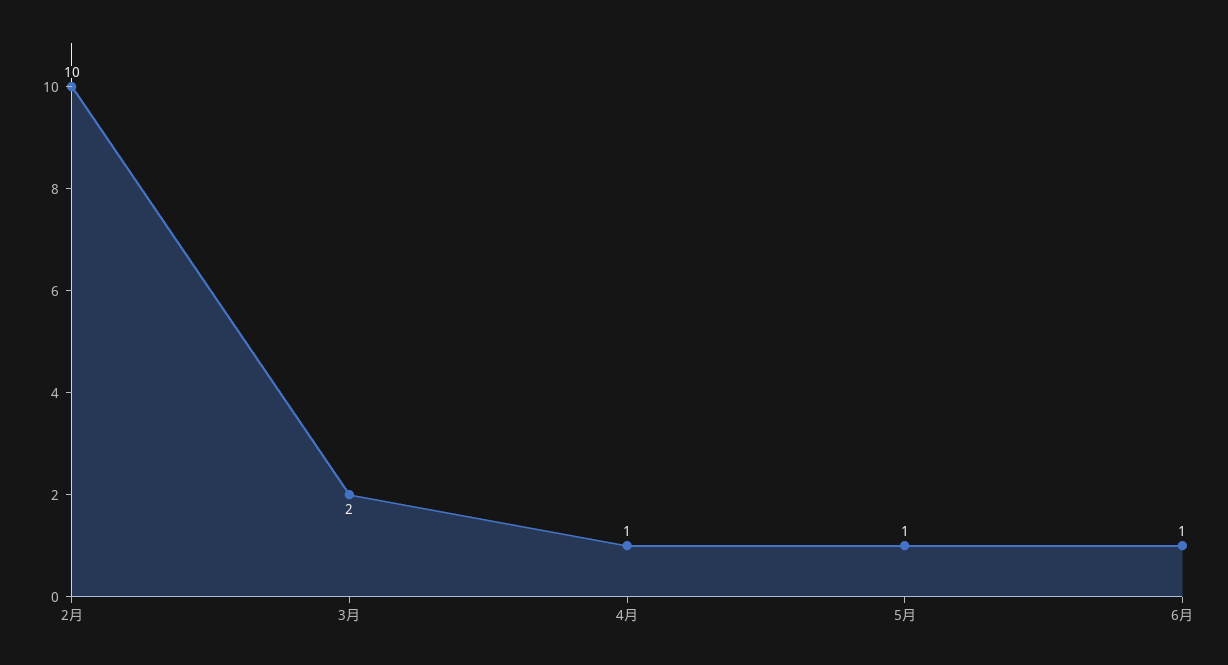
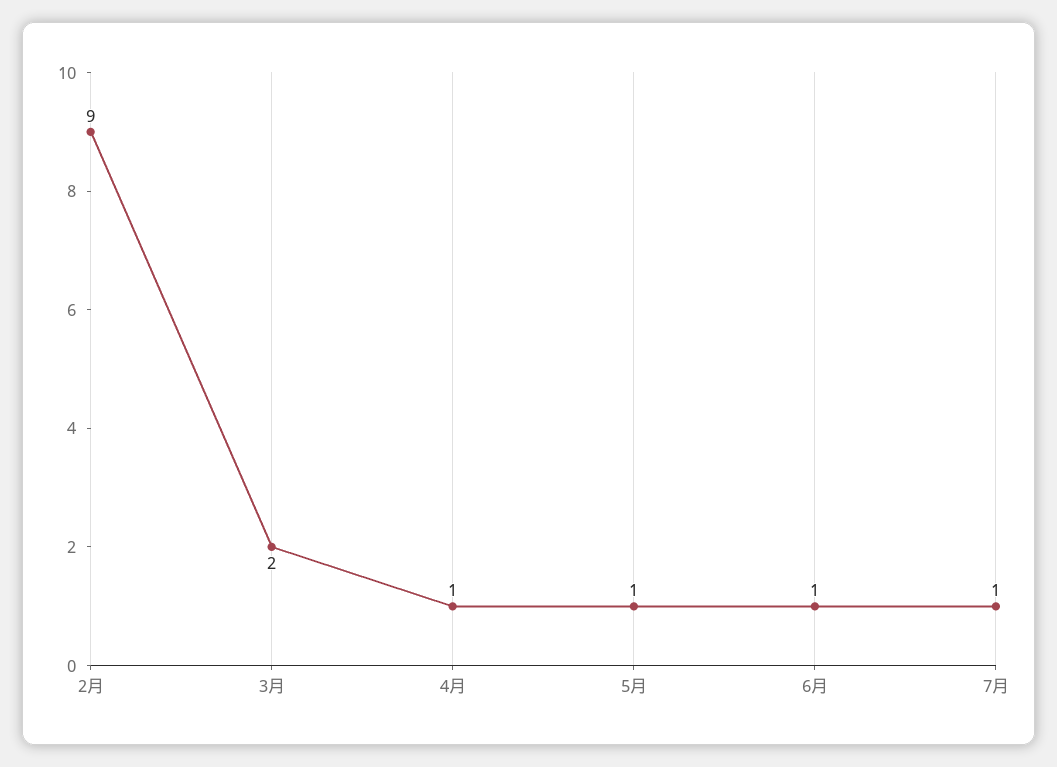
2月: 10 -> 9
7月: none -> 1

